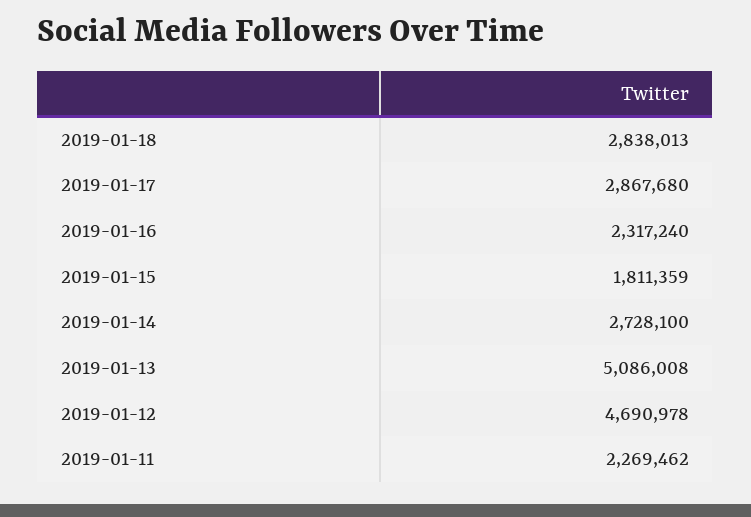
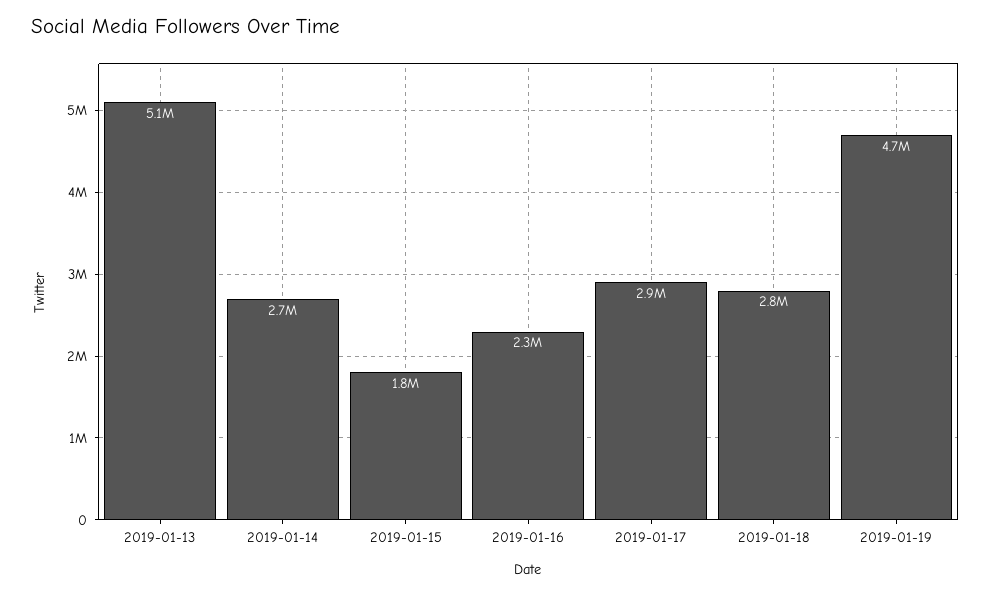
2019-01-12: 4690978 -> none
2019-01-11: 2269462 -> none
2019-01-19: none -> 4700000

